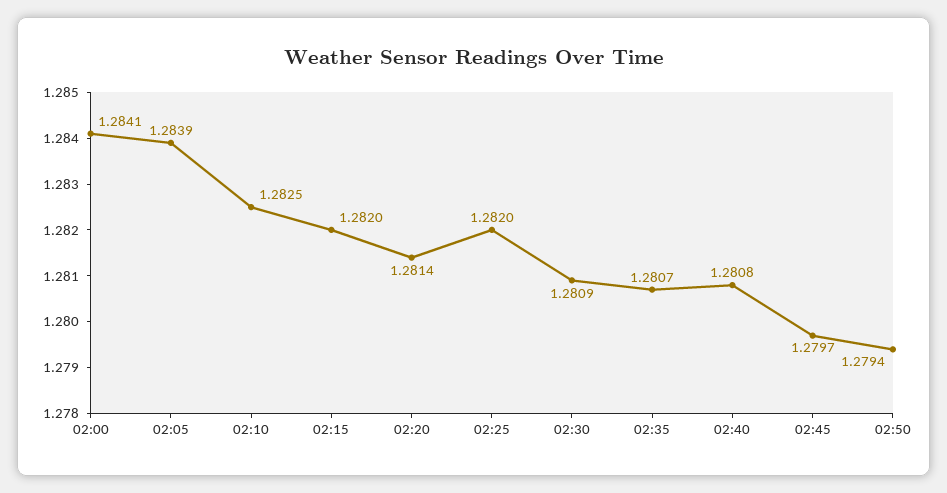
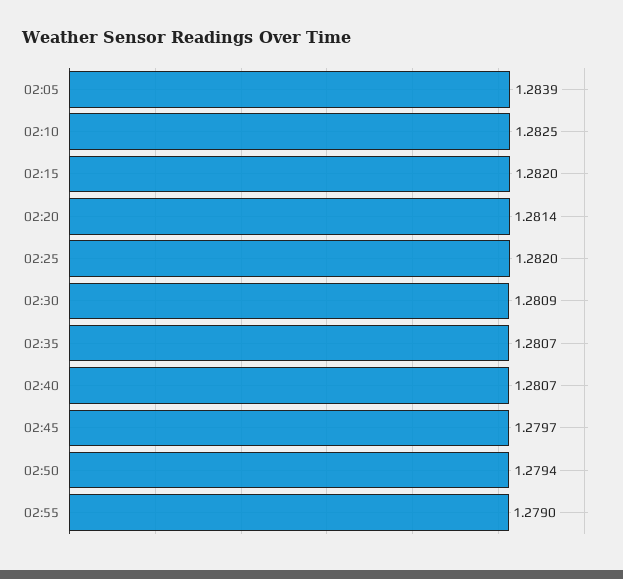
02:00: 1.2841 -> none
02:40: 1.2808 -> 1.2807
02:55: none -> 1.279

